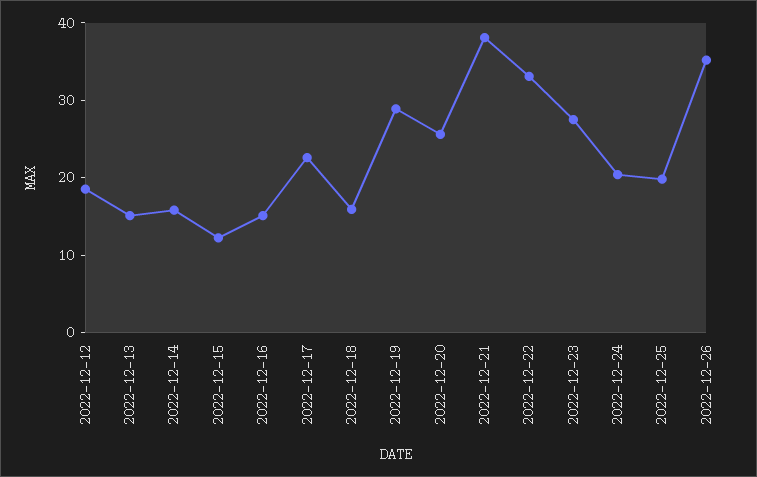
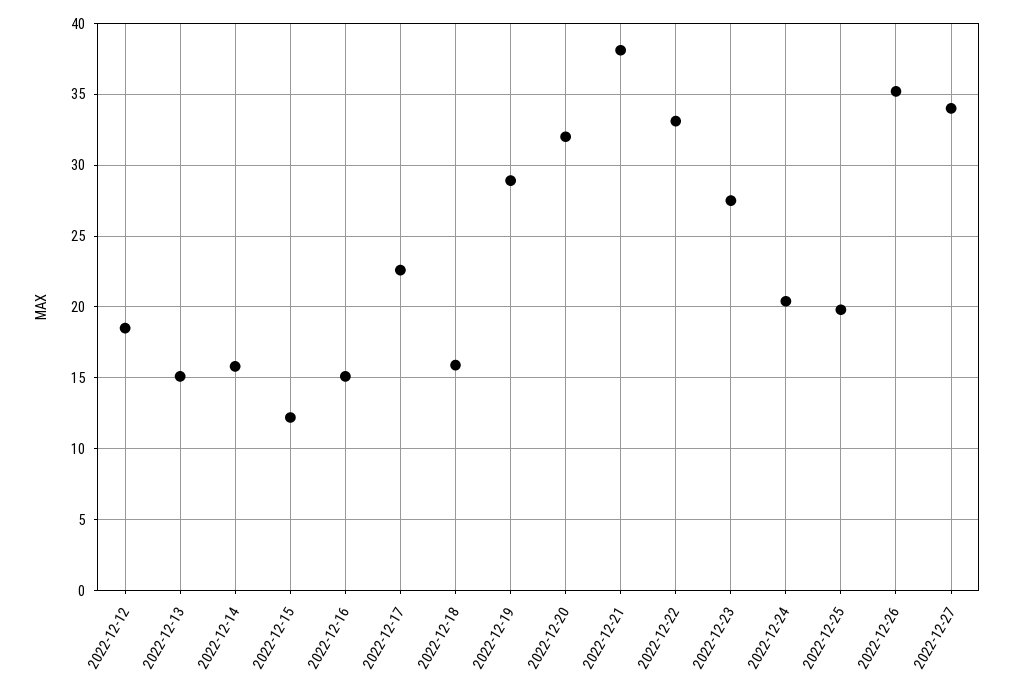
2022-12-20: 26 -> 32
2022-12-27: none -> 34

